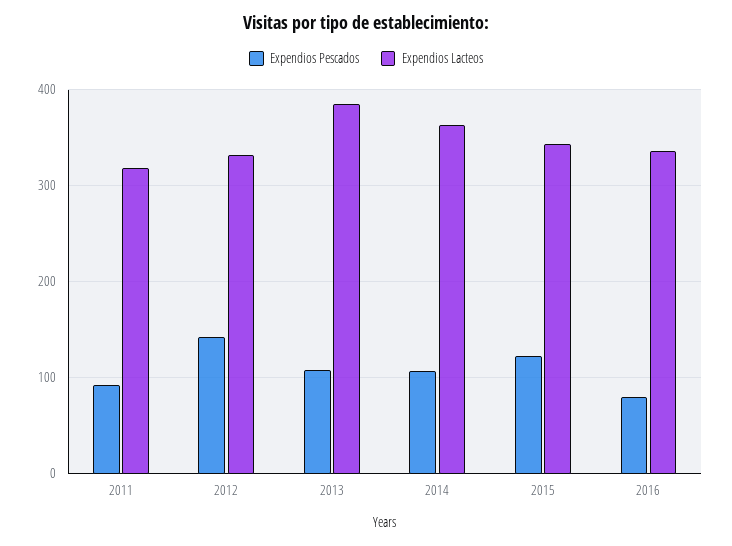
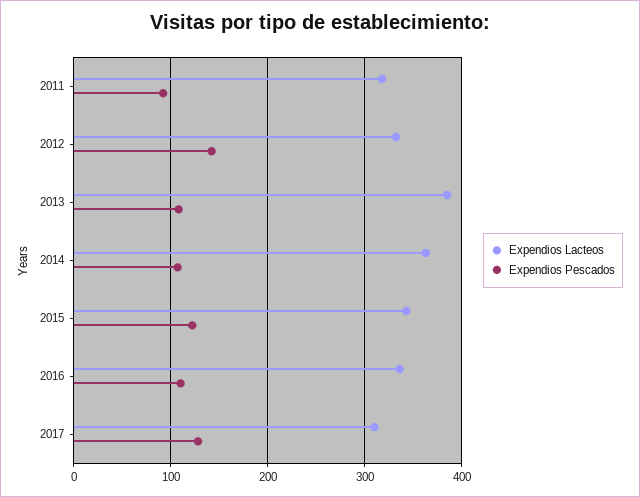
Expendios Pescados, 2016: 80 -> 110
Expendios Lacteos, 2017: none -> 310
Expendios Pescados, 2017: none -> 130

